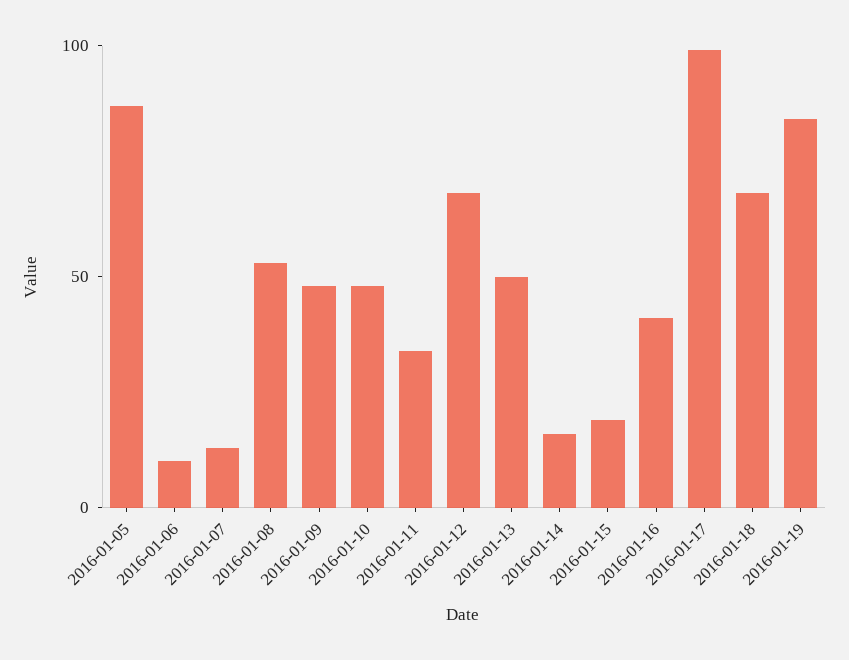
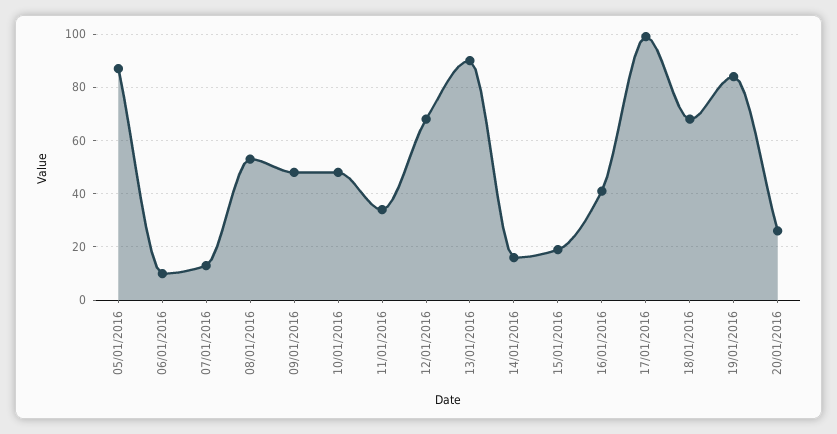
2016-01-13: 50 -> 90
20/01/2016: none -> 25

